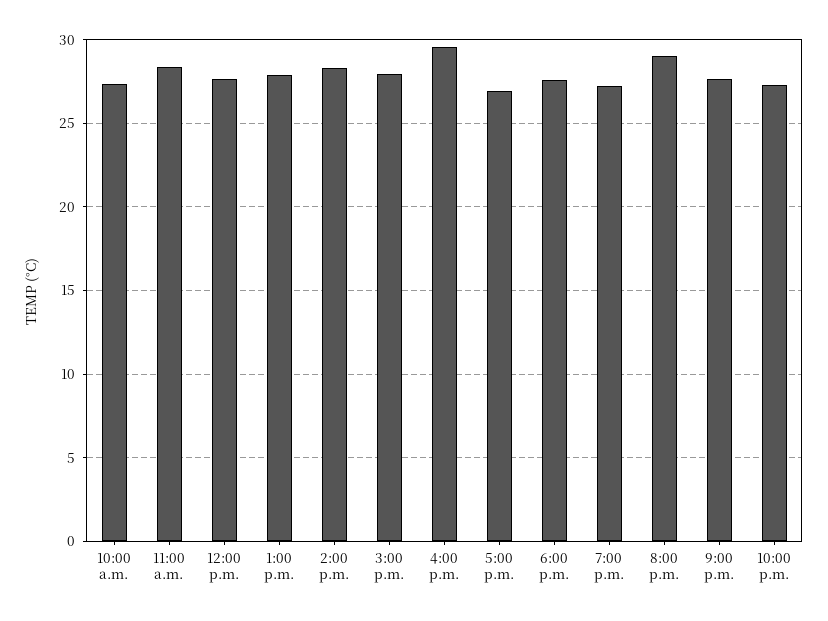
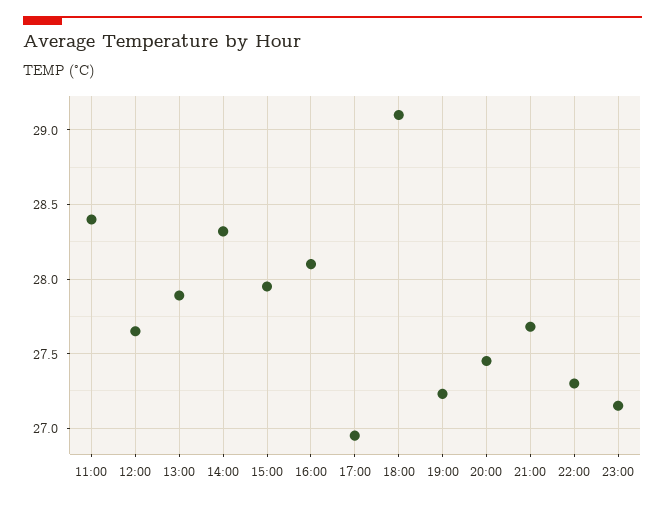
10:00 a.m.: 27.5 -> none
4:00 p.m.: 29.5 -> 28.1
6:00 p.m.: 27.5 -> 29.1
8:00 p.m.: 29 -> 27.45
23:00: none -> 27.15

